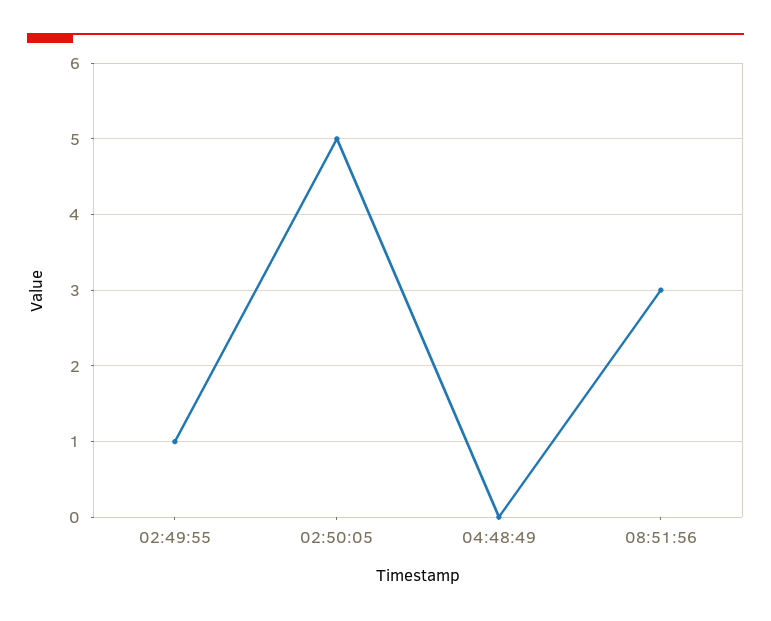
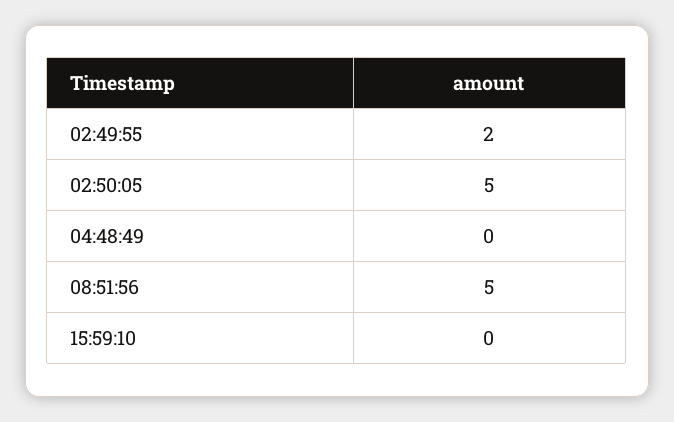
02:49:55: 1 -> 2
08:51:56: 3 -> 5
15:59:10: none -> 0

